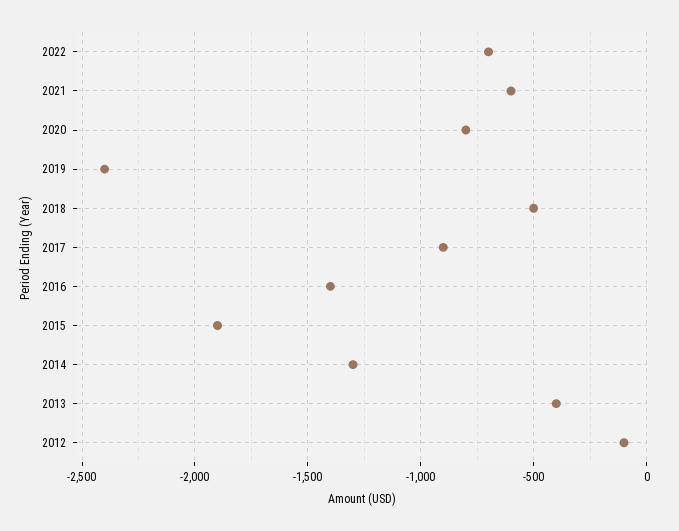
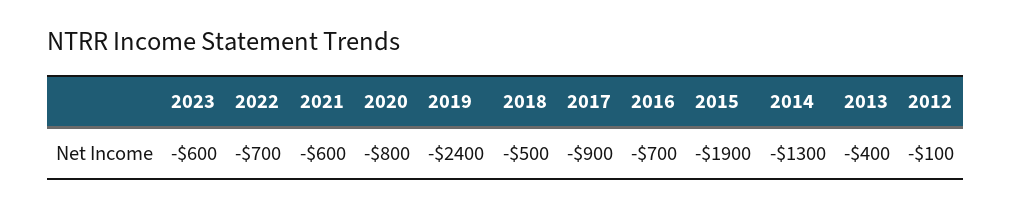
2016: -1400 -> -700
2023: none -> -600

